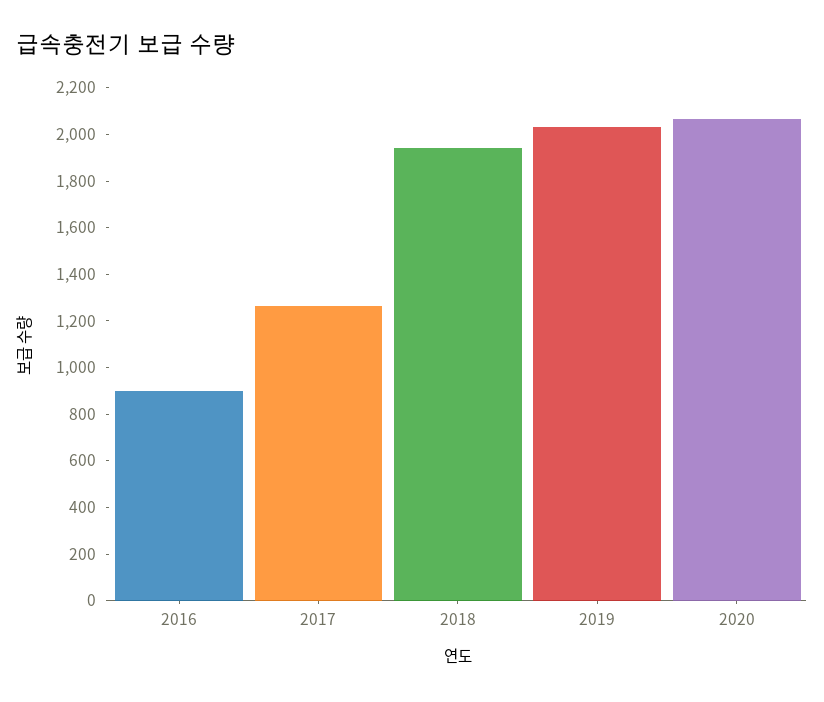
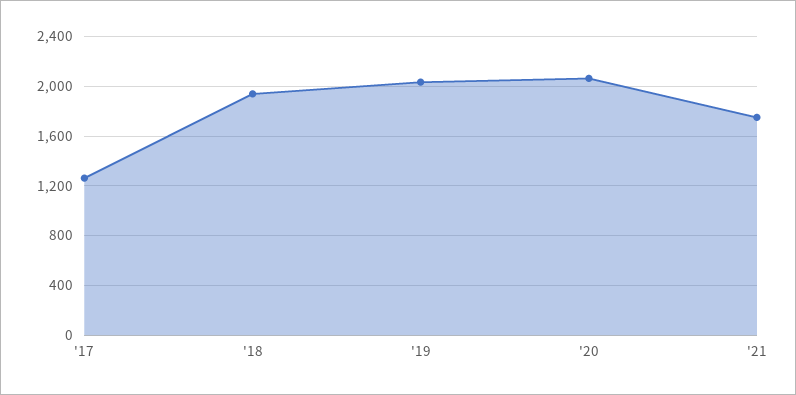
2016: 900 -> none
'21: none -> 1750

